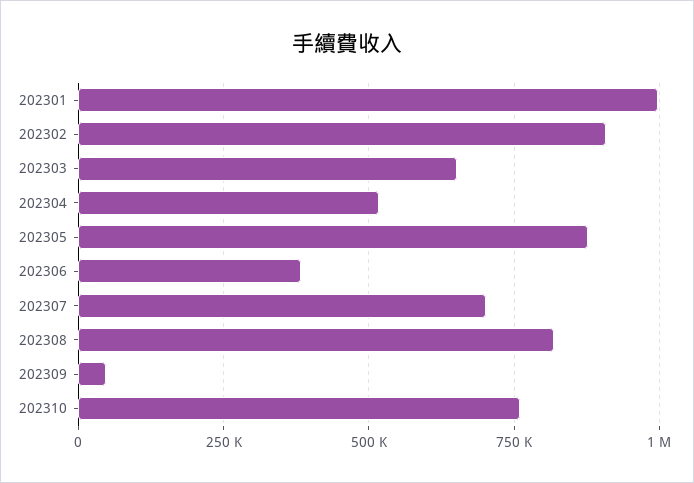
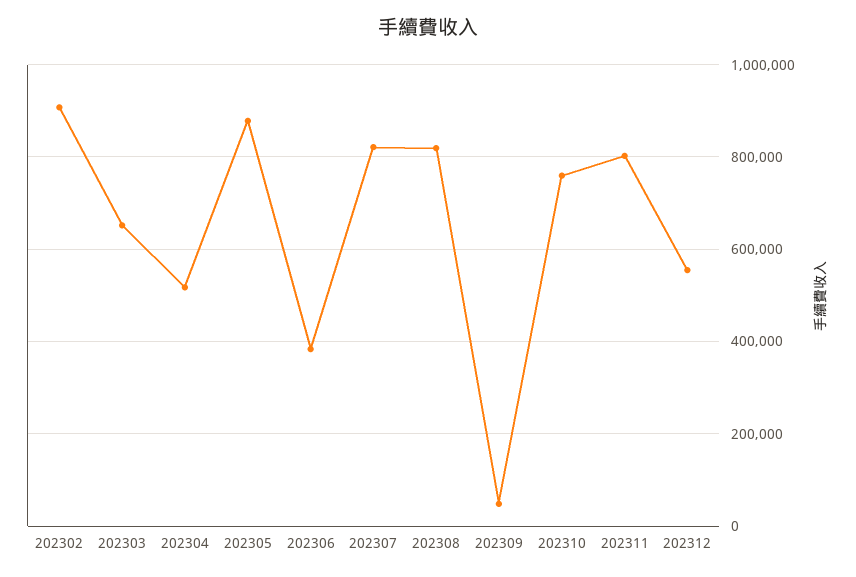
202301: 1000000 -> none
202307: 700000 -> 820000
202311: none -> 800000
202312: none -> 560000

